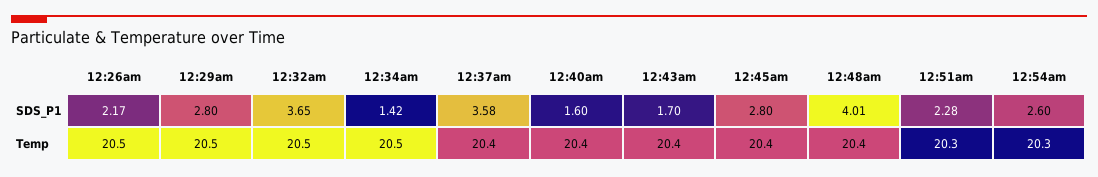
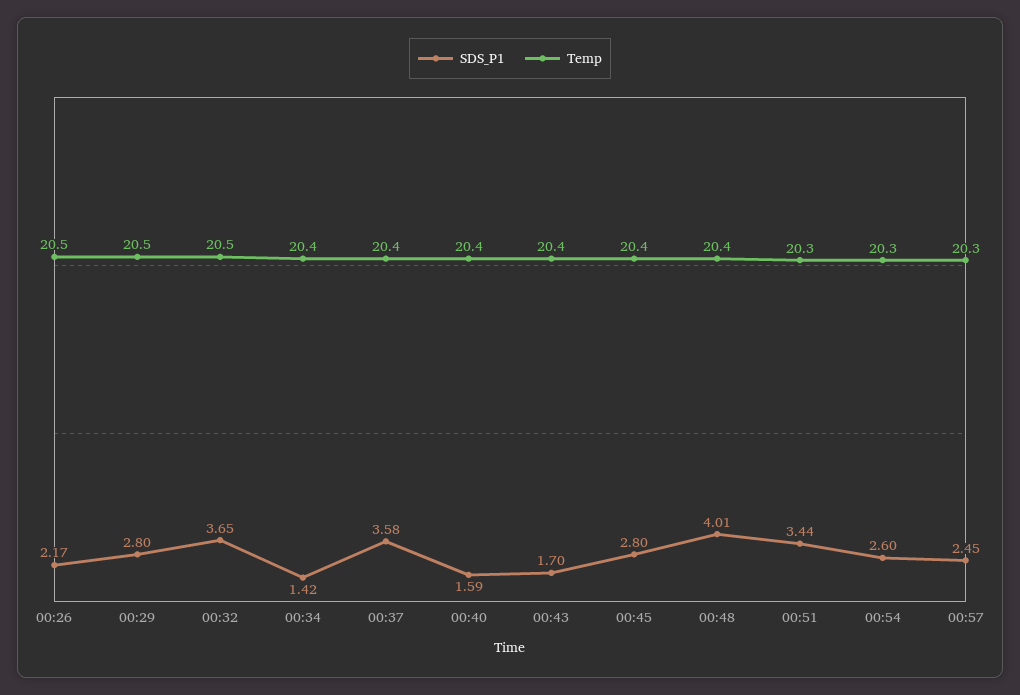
SDS_P1, 12:40am: 1.6 -> 1.59
SDS_P1, 12:51am: 2.28 -> 3.44
Temp, 12:34am: 20.5 -> 20.4
SDS_P1, 00:57: none -> 2.45
Temp, 00:57: none -> 20.3

